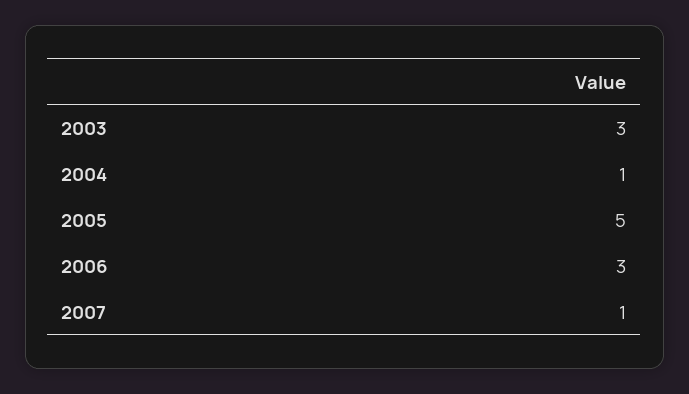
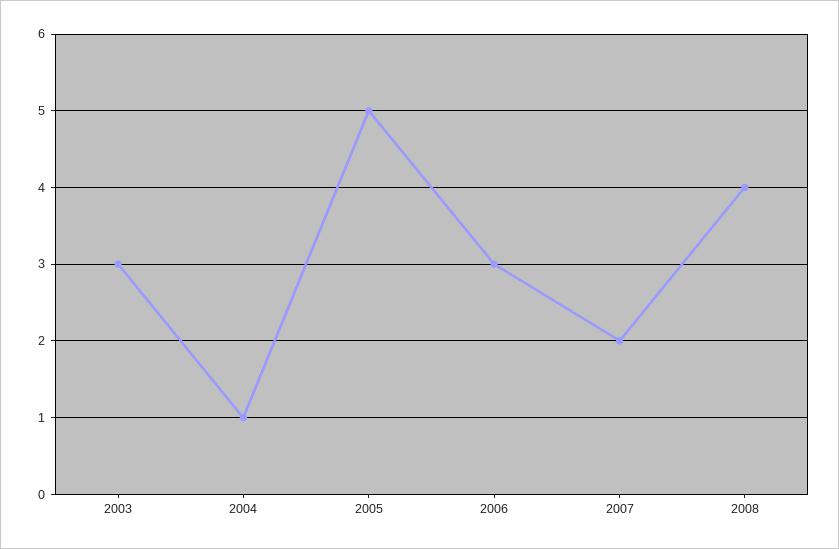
2007: 1 -> 2
2008: none -> 4

